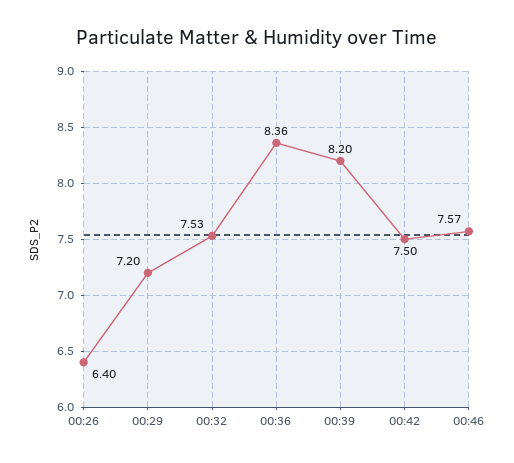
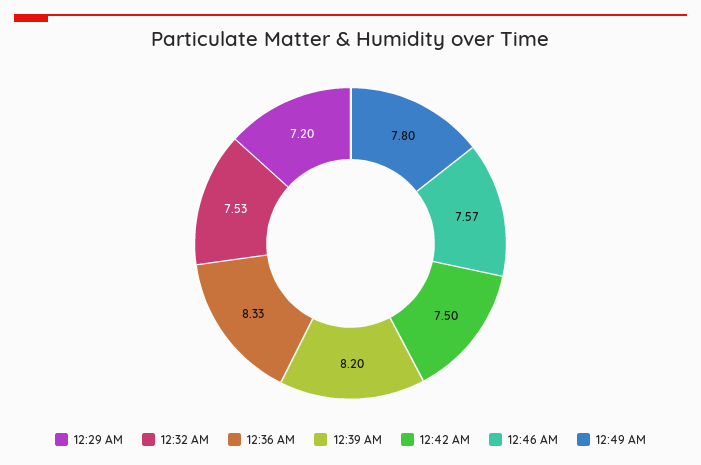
00:26: 6.4 -> none
00:36: 8.36 -> 8.33
12:49 AM: none -> 7.8

